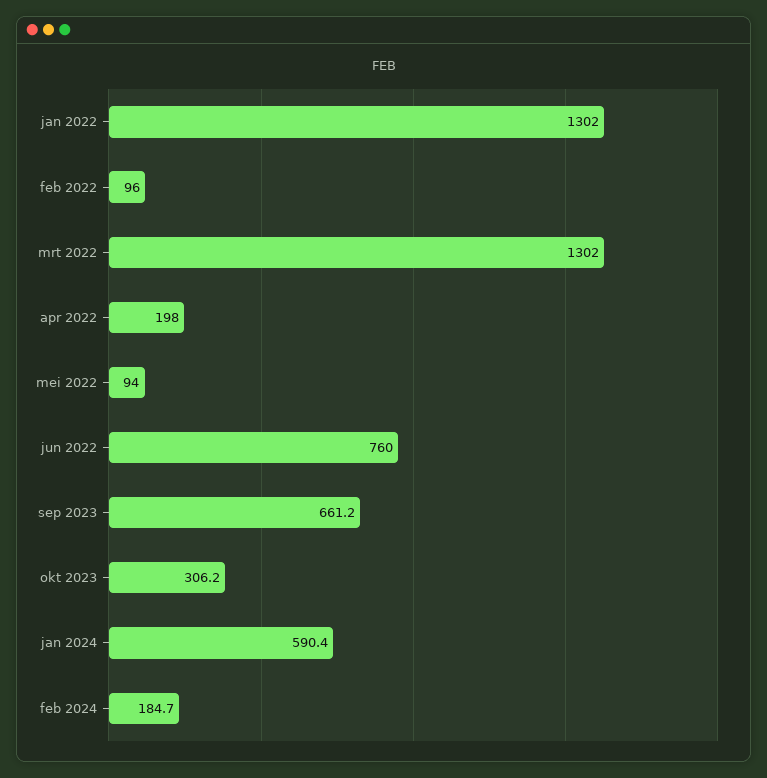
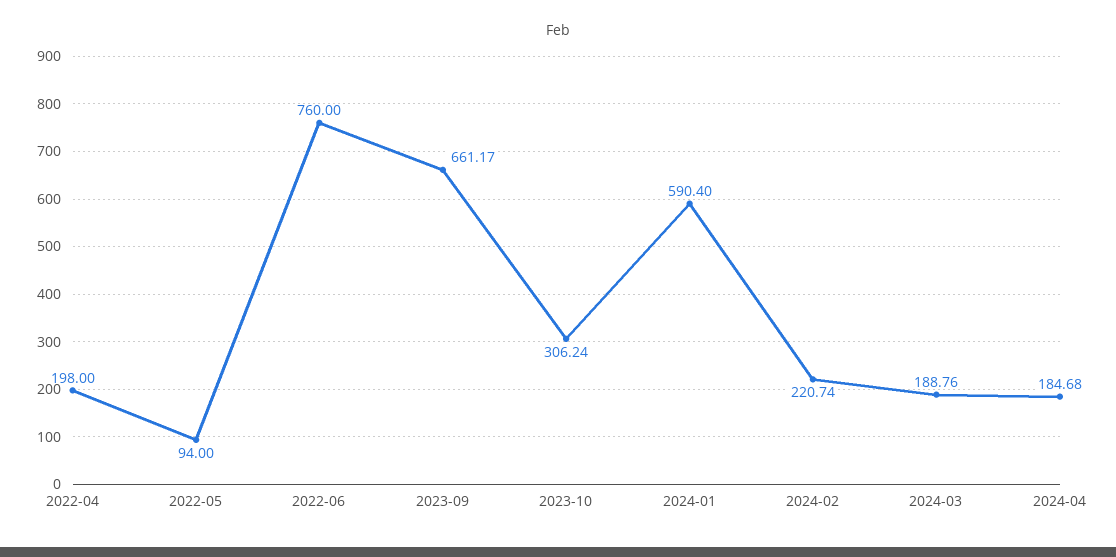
jan 2022: 1302 -> none
feb 2022: 96 -> none
mrt 2022: 1302 -> none
feb 2024: 184.7 -> 220.74
2024-03: none -> 188.76
2024-04: none -> 184.68

